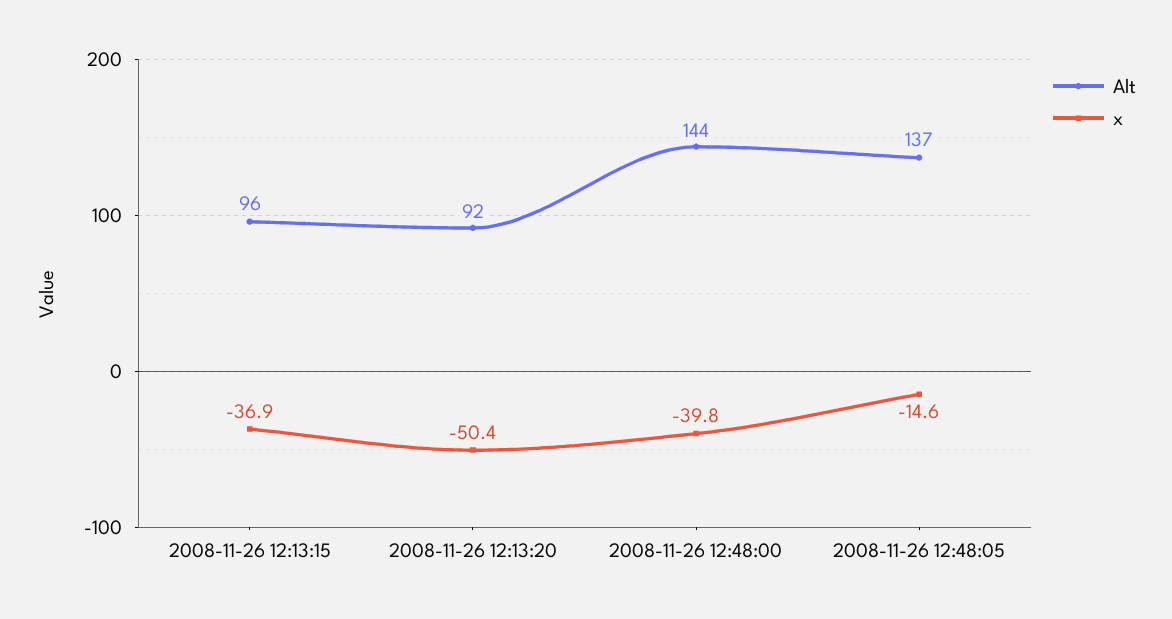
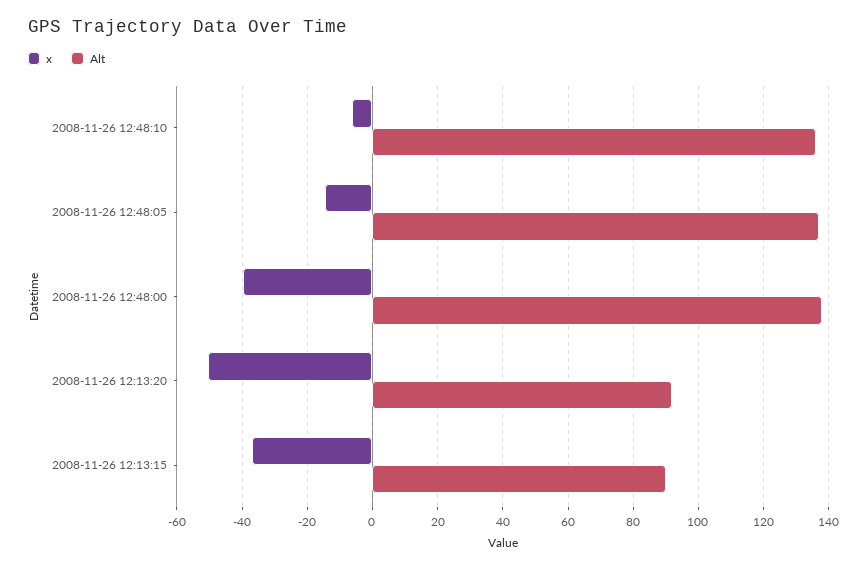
Alt, 2008-11-26 12:13:15: 96 -> 90
Alt, 2008-11-26 12:48:00: 144 -> 138
x, 2008-11-26 12:48:10: none -> -6
Alt, 2008-11-26 12:48:10: none -> 136

